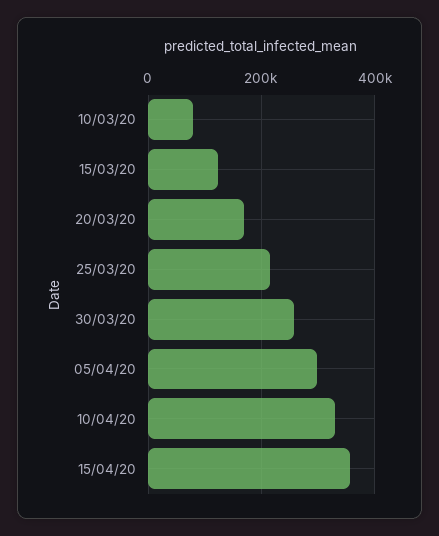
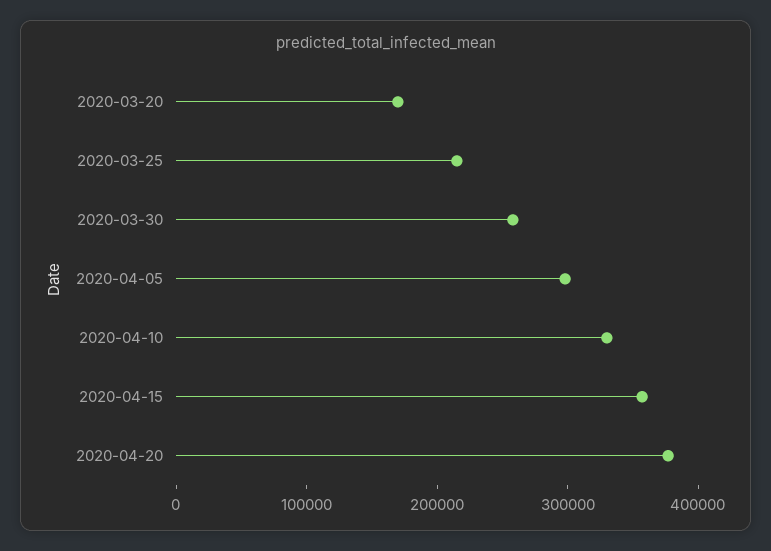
10/03/20: 80000 -> none
15/03/20: 120000 -> none
2020-04-20: none -> 380000

